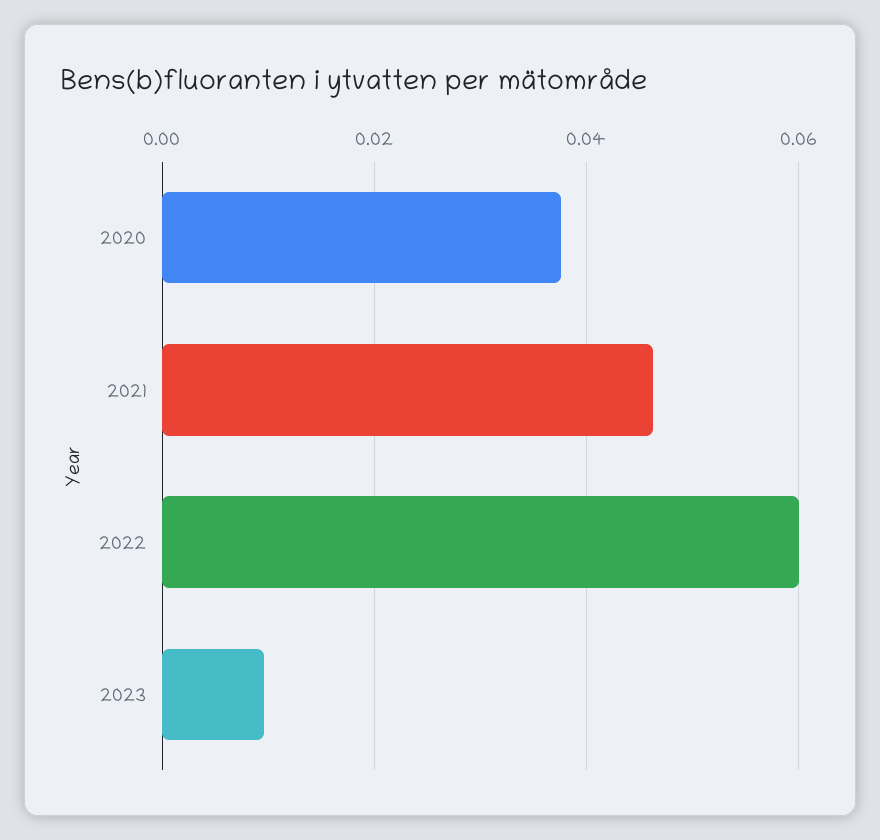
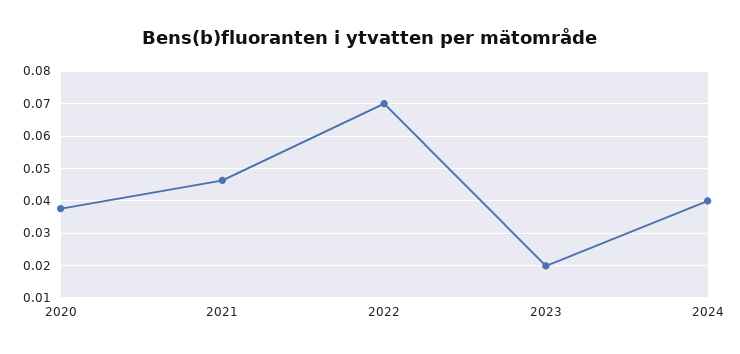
2022: 0.06 -> 0.07
2023: 0.01 -> 0.02
2024: none -> 0.04

